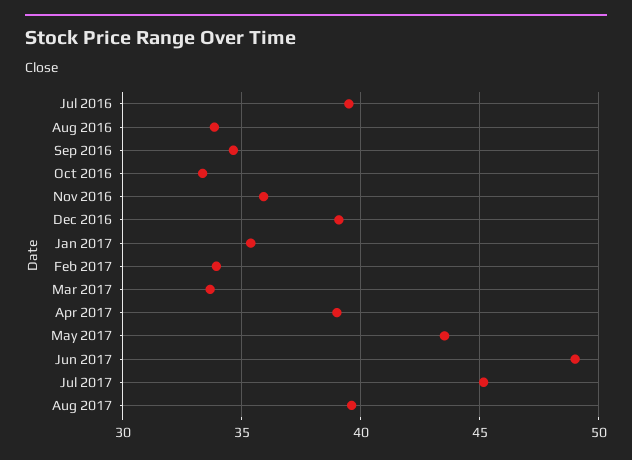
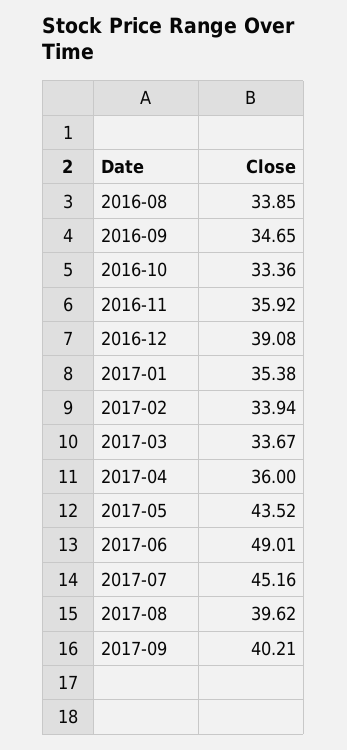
Jul 2016: 39.5 -> none
Apr 2017: 39 -> 36
2017-09: none -> 40.21

